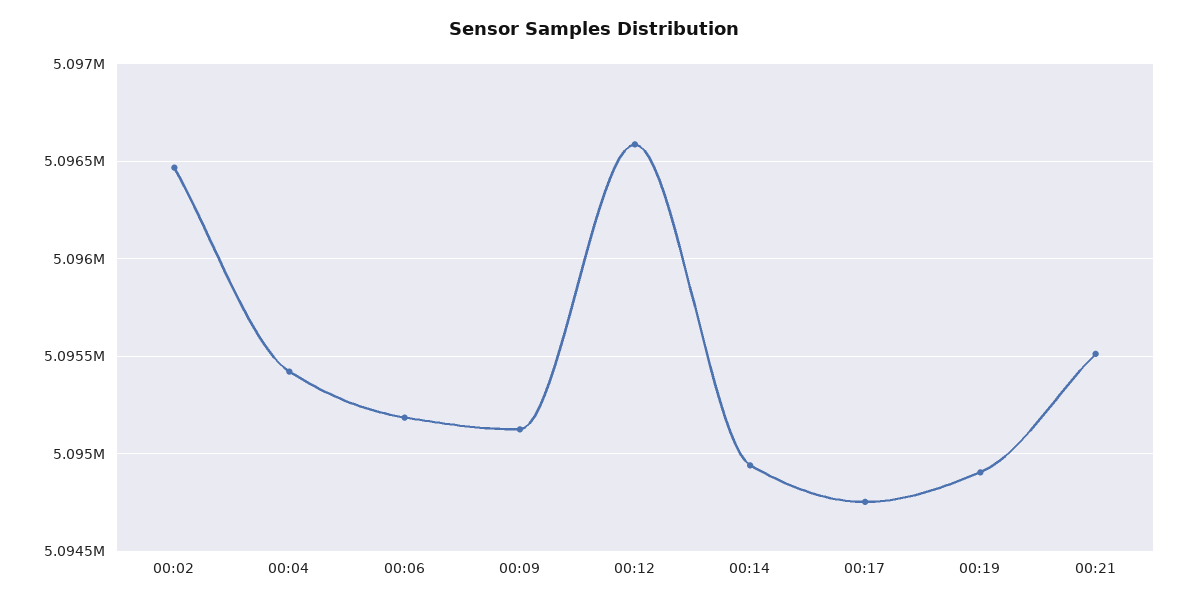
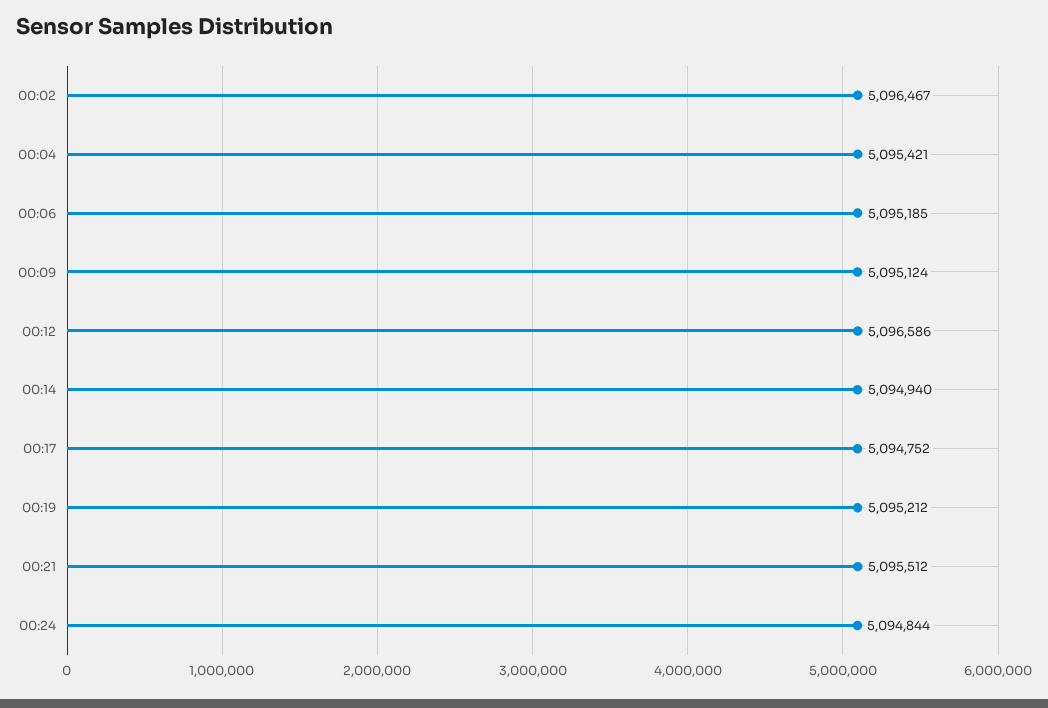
00:19: 5094900 -> 5095212
00:24: none -> 5094844

